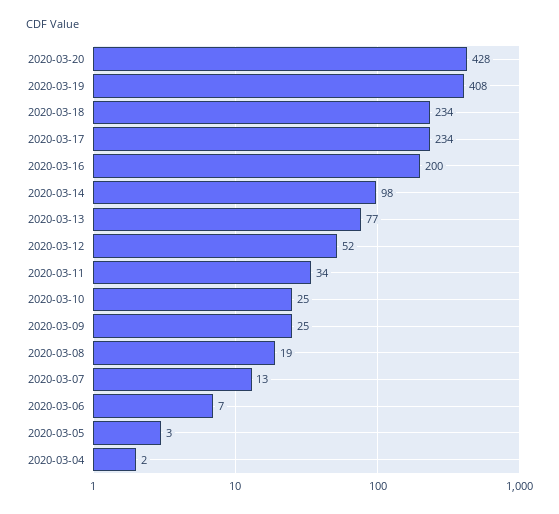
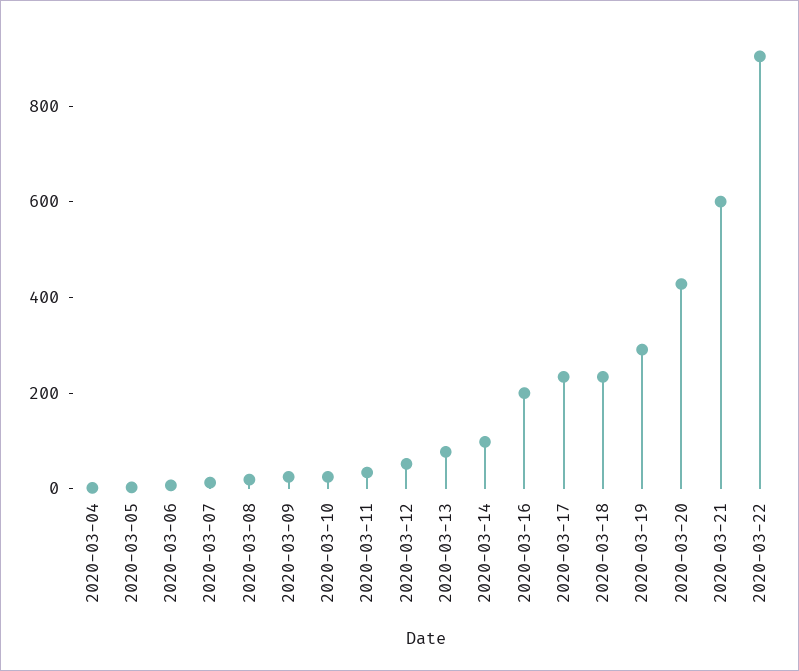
2020-03-19: 408 -> 300
2020-03-21: none -> 600
2020-03-22: none -> 900

